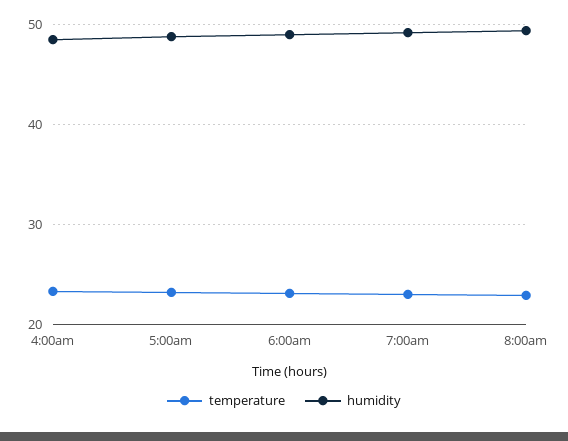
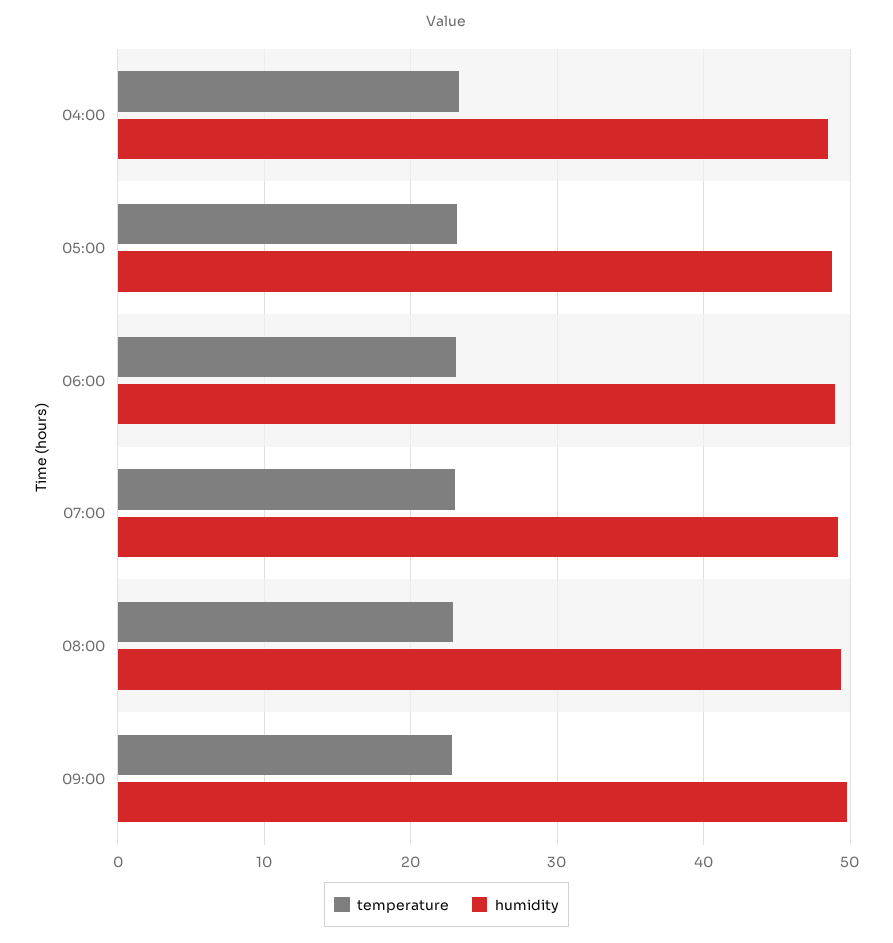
temperature, 09:00: none -> 23
humidity, 09:00: none -> 50

